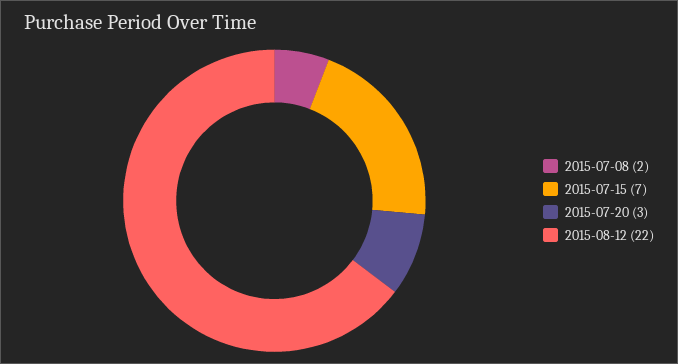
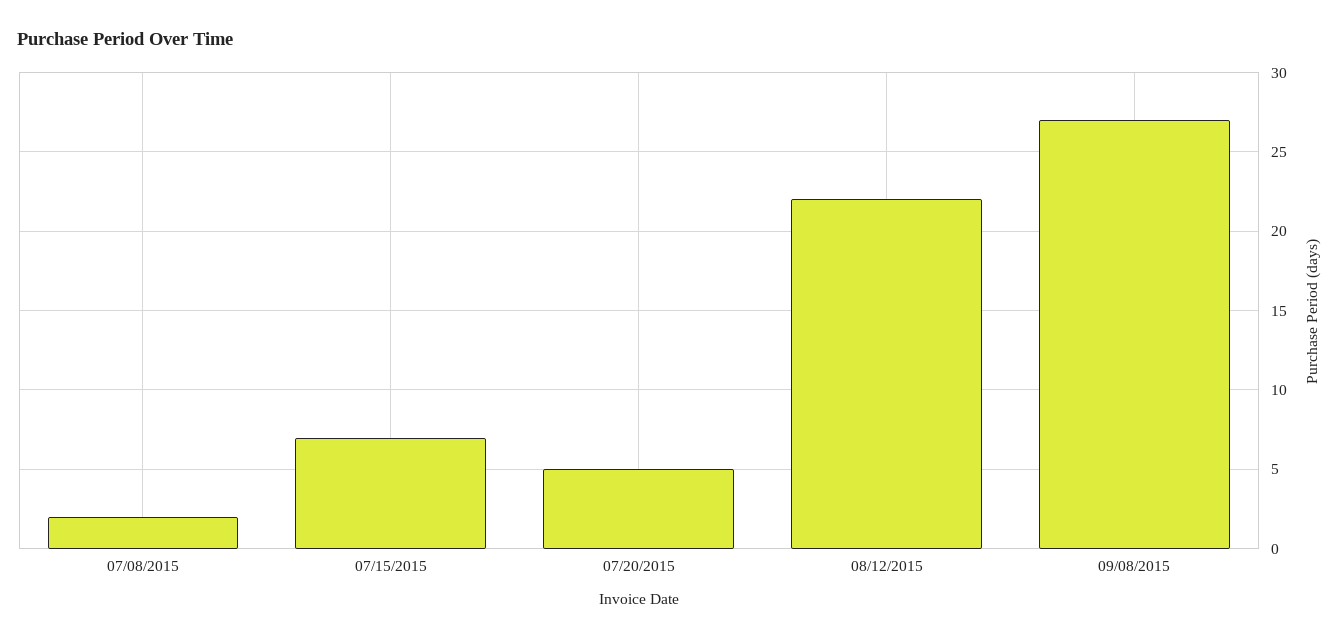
2015-07-20: 3 -> 5
09/08/2015: none -> 27

